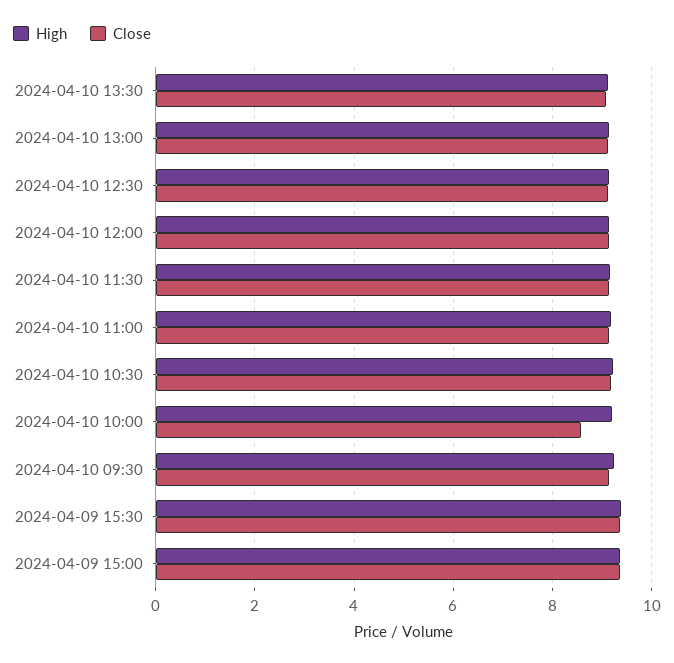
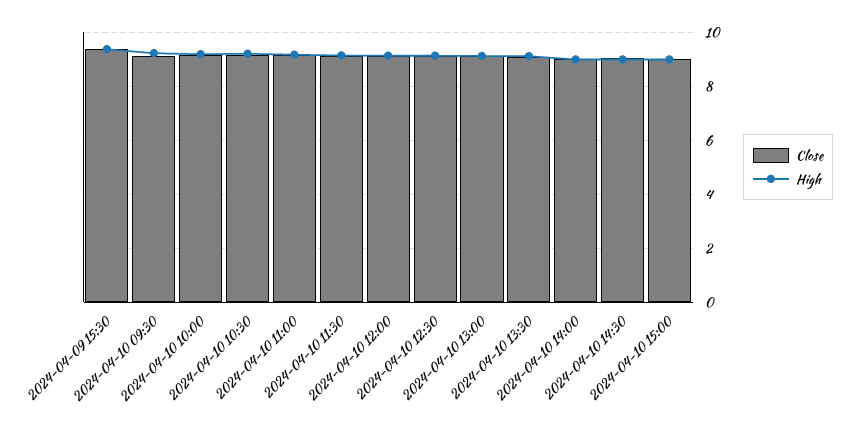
Close, 2024-04-10 10:00: 8.6 -> 9.25
High, 2024-04-09 15:00: 9.4 -> none
Close, 2024-04-09 15:00: 9.4 -> none
Close, 2024-04-10 14:00: none -> 9
High, 2024-04-10 14:00: none -> 9
Close, 2024-04-10 14:30: none -> 9
High, 2024-04-10 14:30: none -> 9
Close, 2024-04-10 15:00: none -> 9
High, 2024-04-10 15:00: none -> 9

